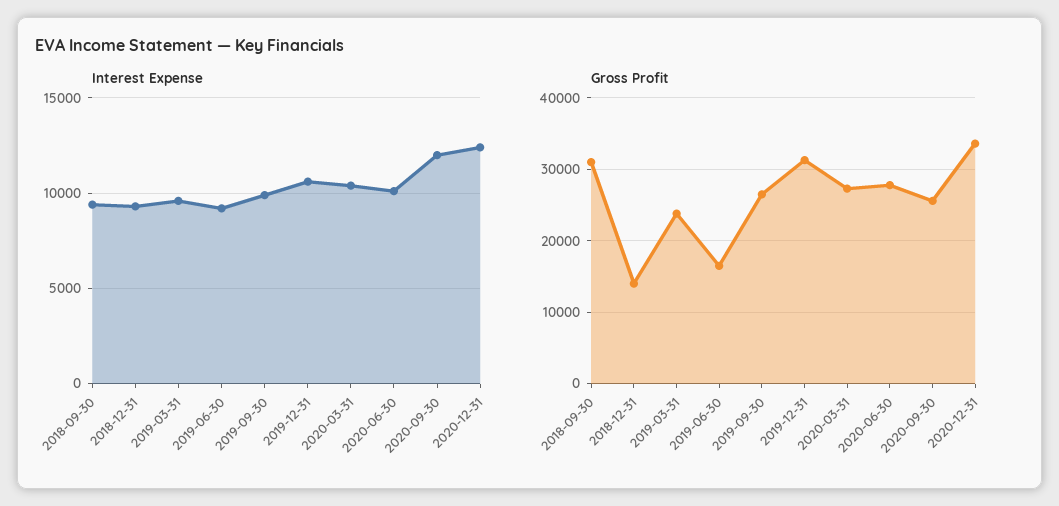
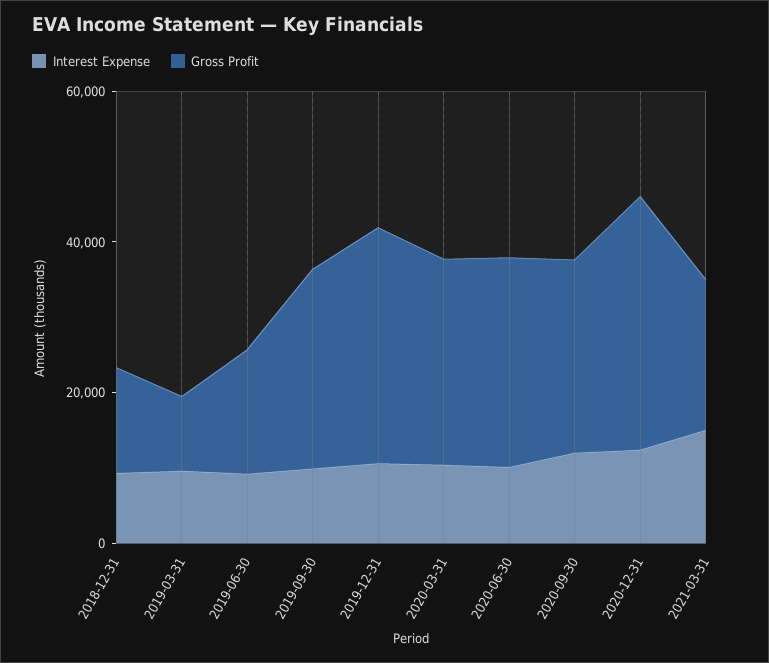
Interest Expense, 2018-09-30: 9500 -> none
Gross Profit, 2018-09-30: 31000 -> none
Gross Profit, 2019-03-31: 24000 -> 10000
Interest Expense, 2021-03-31: none -> 15000
Gross Profit, 2021-03-31: none -> 20000

